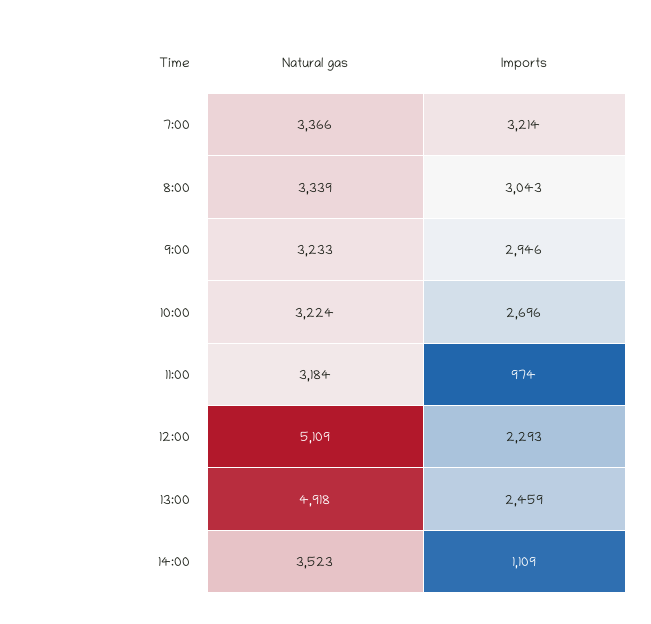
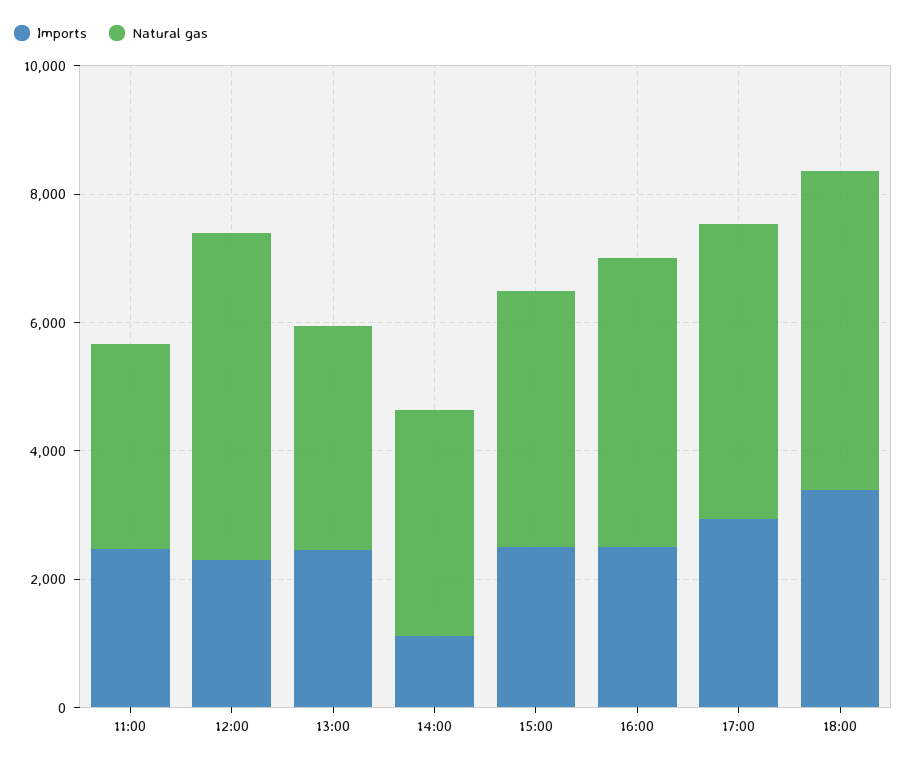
Natural gas, 7:00: 3366 -> none
Imports, 7:00: 3214 -> none
Natural gas, 8:00: 3339 -> none
Imports, 8:00: 3043 -> none
Natural gas, 9:00: 3233 -> none
Imports, 9:00: 2946 -> none
Natural gas, 10:00: 3224 -> none
Imports, 10:00: 2696 -> none
Imports, 11:00: 974 -> 2500
Natural gas, 13:00: 4918 -> 3500
Imports, 15:00: none -> 2500
Natural gas, 15:00: none -> 4000
Imports, 16:00: none -> 2500
Natural gas, 16:00: none -> 4500
Imports, 17:00: none -> 3000
Natural gas, 17:00: none -> 4500
Imports, 18:00: none -> 3500
Natural gas, 18:00: none -> 5000

